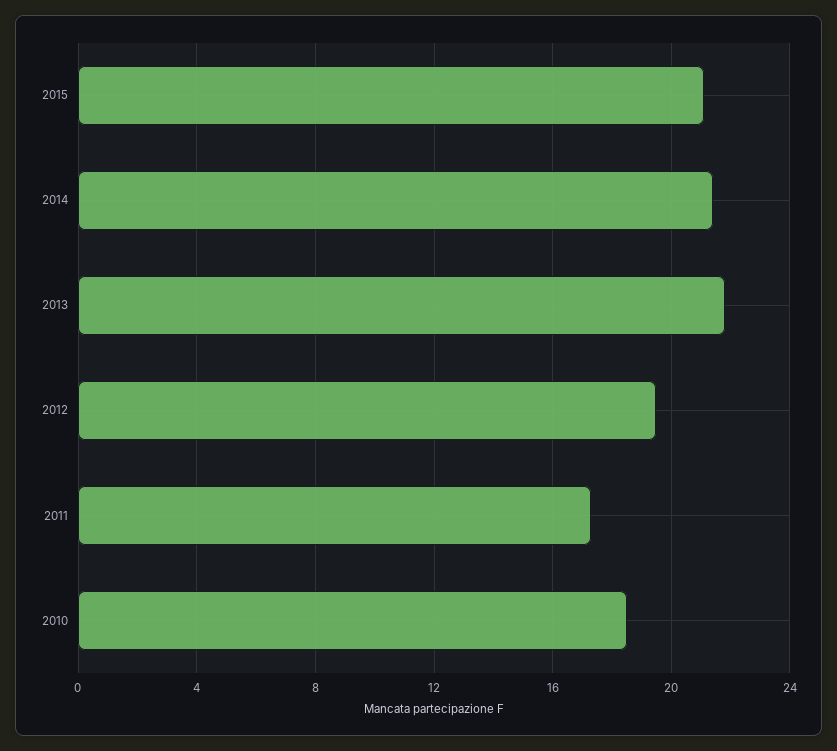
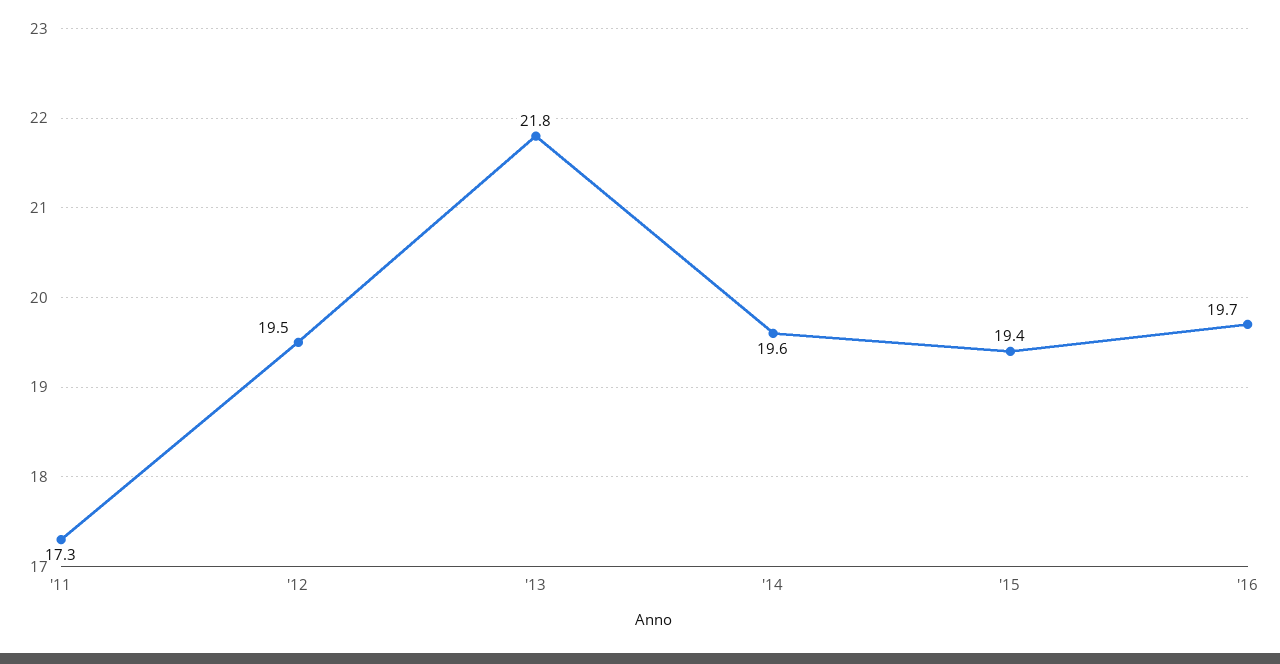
2015: 21 -> 19.4
2014: 21.5 -> 19.6
2010: 18.5 -> none
'16: none -> 19.7

